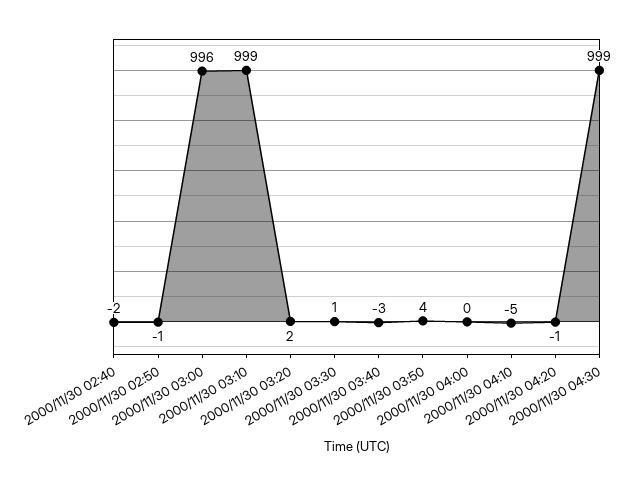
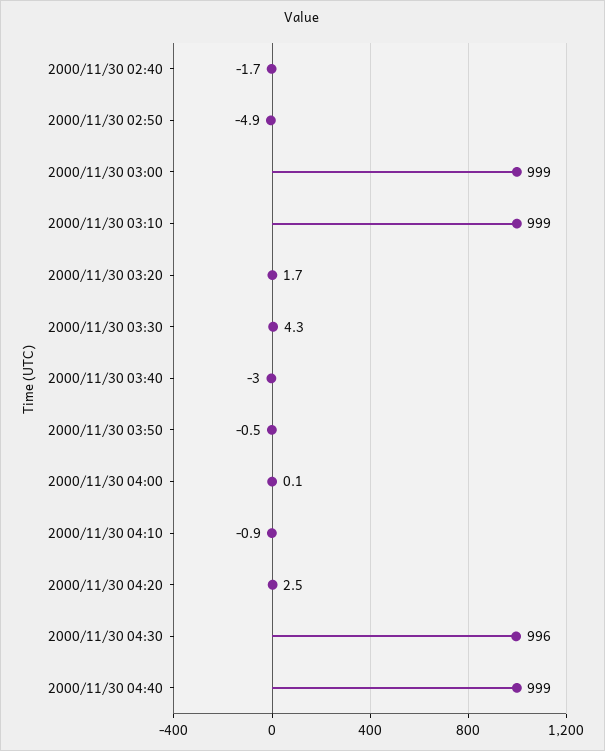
2000/11/30 02:50: -1 -> -4.9
2000/11/30 03:00: 996 -> 999
2000/11/30 03:30: 1 -> 4.3
2000/11/30 03:50: 4 -> -0.5
2000/11/30 04:10: -5 -> -0.9
2000/11/30 04:20: -1 -> 2.5
2000/11/30 04:30: 999 -> 996
2000/11/30 04:40: none -> 999

